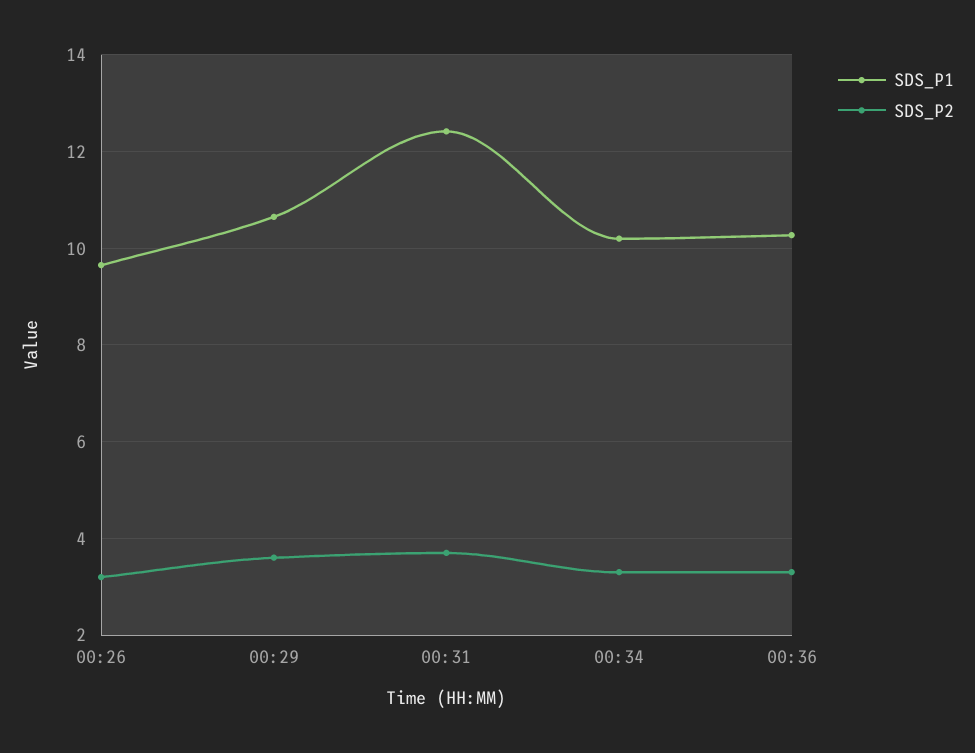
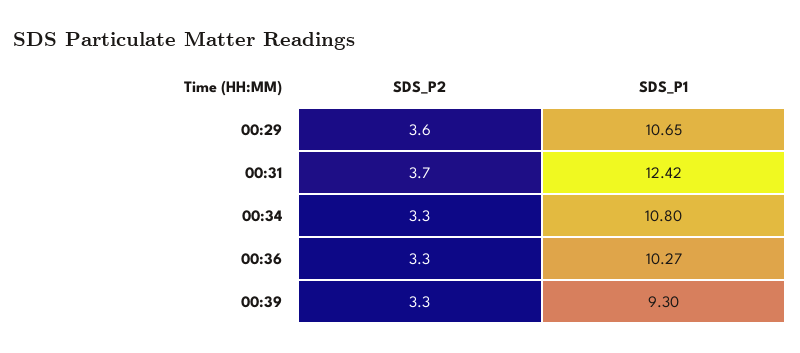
SDS_P1, 00:26: 9.6 -> none
SDS_P2, 00:26: 3.2 -> none
SDS_P1, 00:34: 10.2 -> 10.8
SDS_P2, 00:39: none -> 3.3
SDS_P1, 00:39: none -> 9.3

